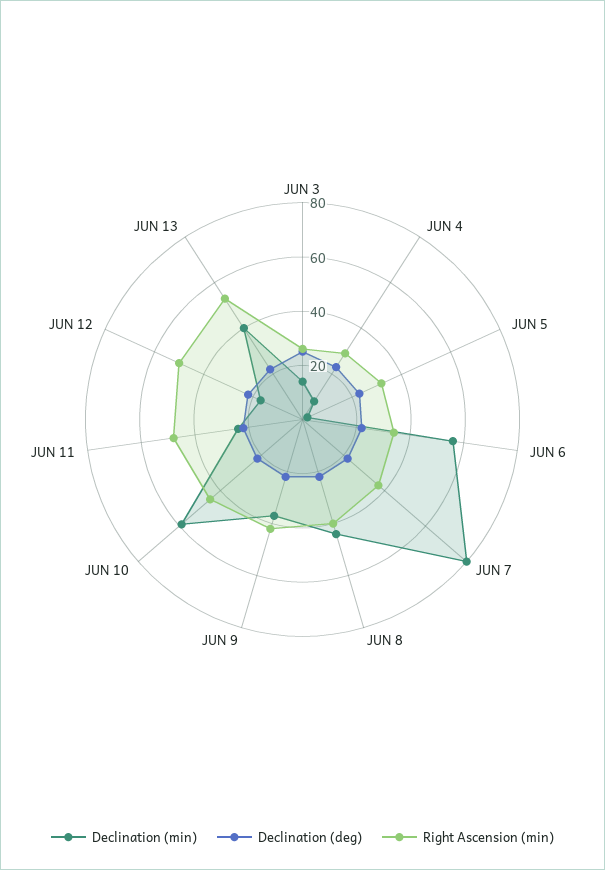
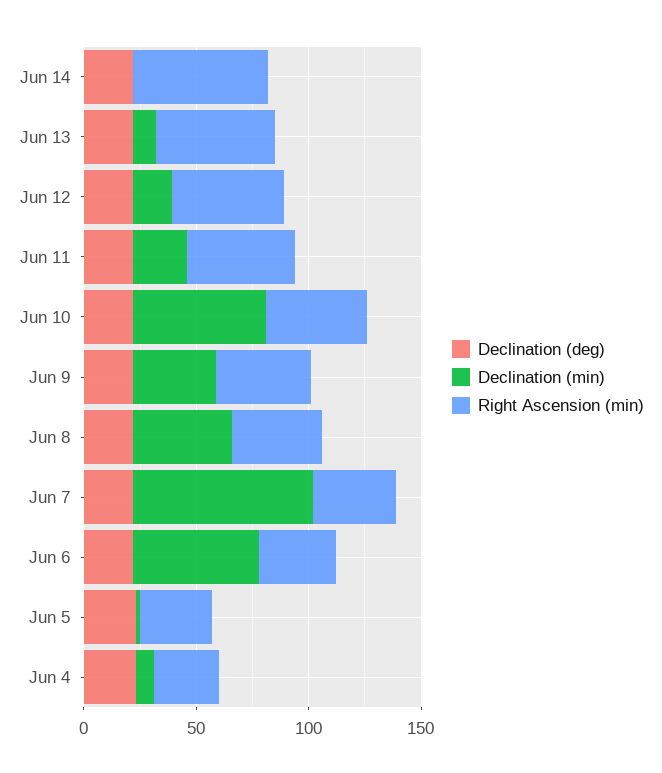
Declination (min), JUN 3: 15 -> none
Declination (deg), JUN 3: 25 -> none
Right Ascension (min), JUN 3: 25 -> none
Declination (min), JUN 13: 40 -> 10
Declination (deg), Jun 14: none -> 20
Declination (min), Jun 14: none -> 0
Right Ascension (min), Jun 14: none -> 60

